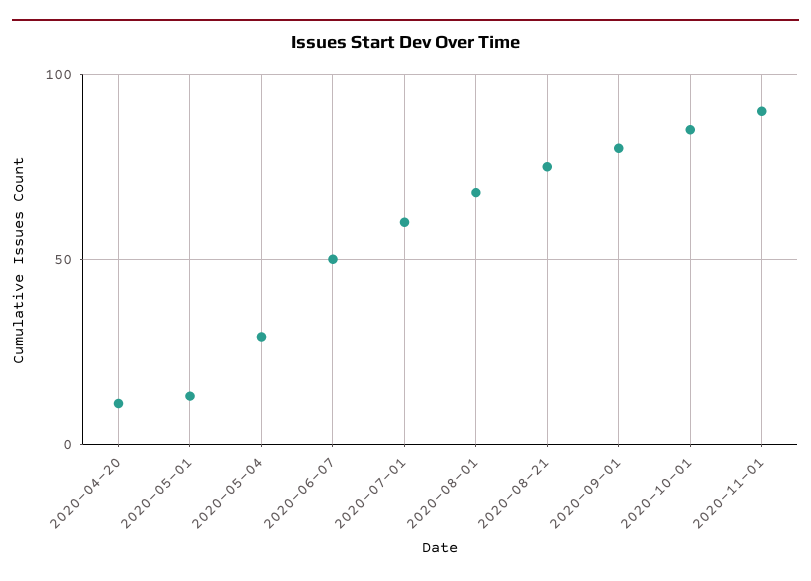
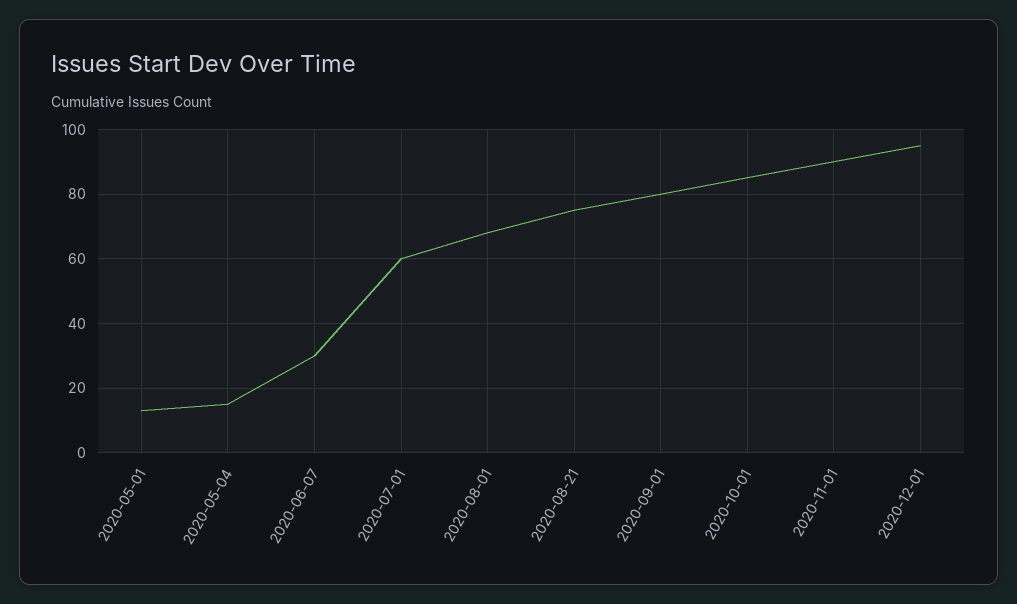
2020-04-20: 10 -> none
2020-05-04: 30 -> 15
2020-06-07: 50 -> 30
2020-12-01: none -> 95

